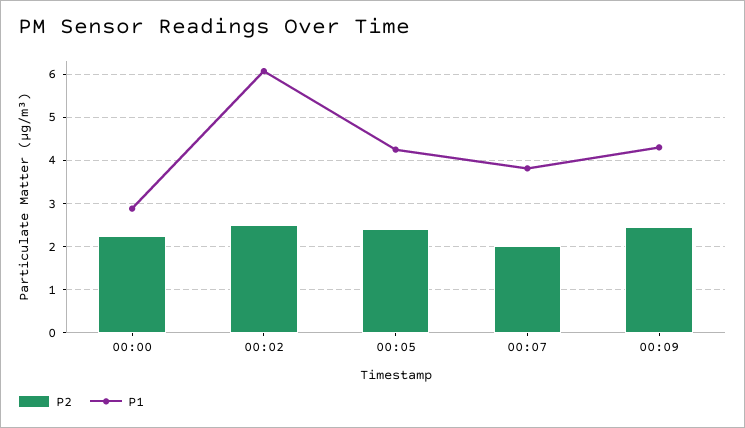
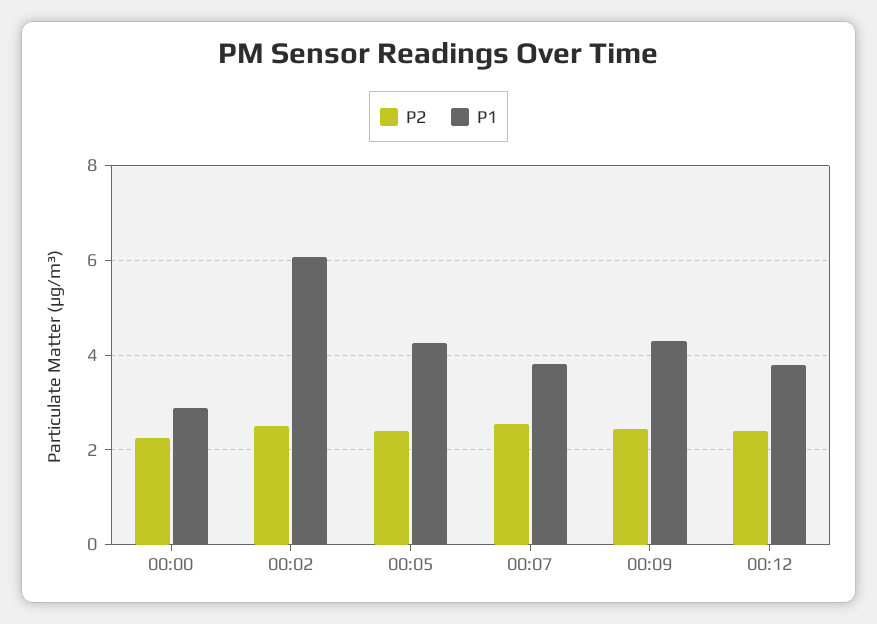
P2, 00:07: 2 -> 2.6
P2, 00:12: none -> 2.4
P1, 00:12: none -> 3.8

